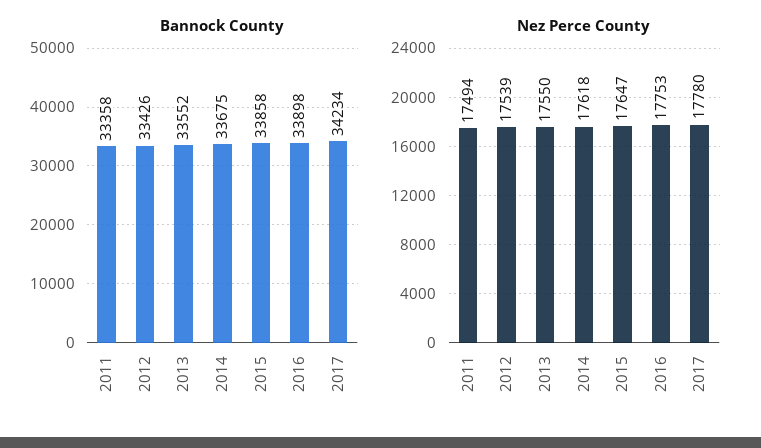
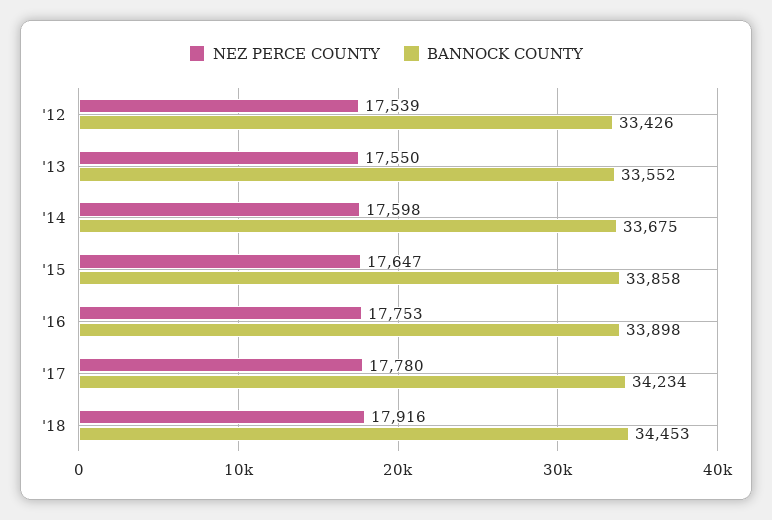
Bannock County, 2011: 33358 -> none
Nez Perce County, 2011: 17494 -> none
Nez Perce County, 2014: 17618 -> 17598
Nez Perce County, '18: none -> 17916
Bannock County, '18: none -> 34453

